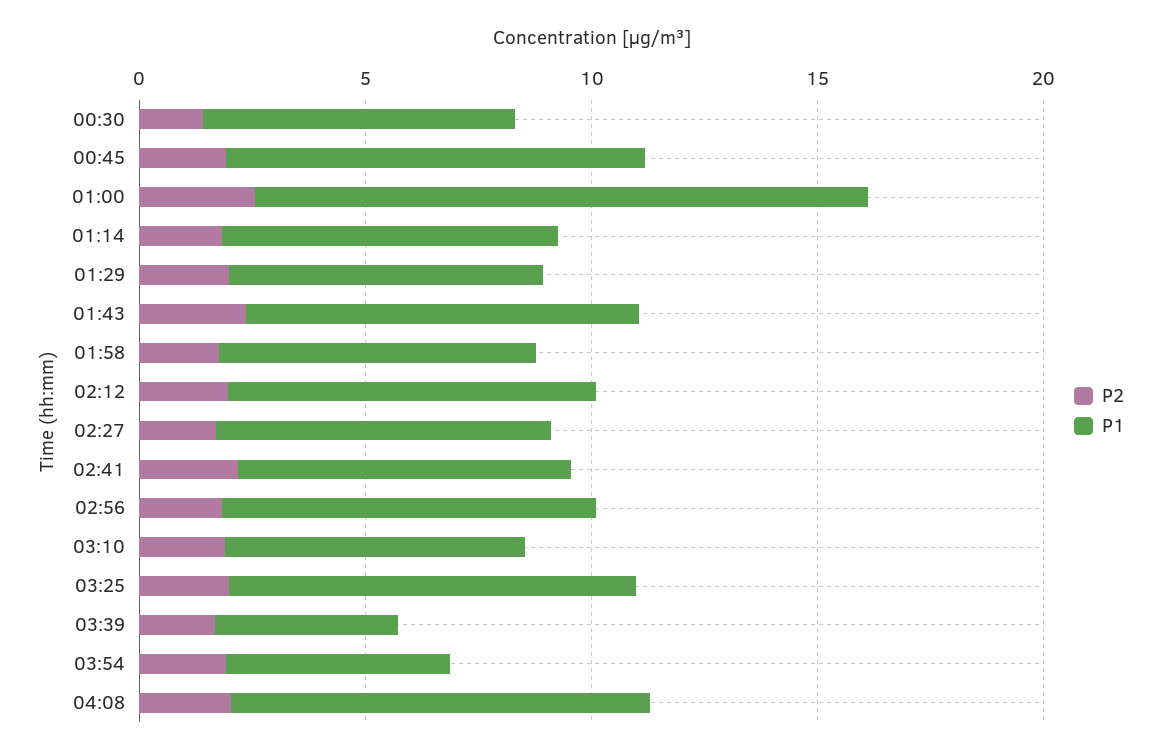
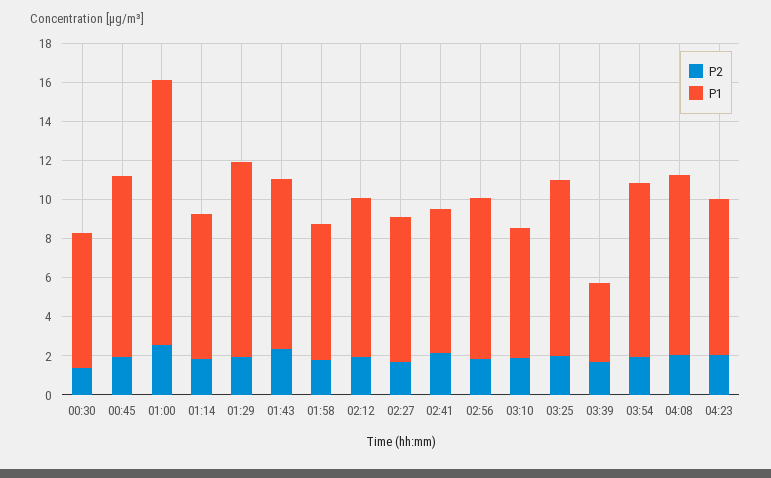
P1, 01:29: 7 -> 10
P1, 03:54: 5 -> 9
P2, 04:23: none -> 2
P1, 04:23: none -> 8

